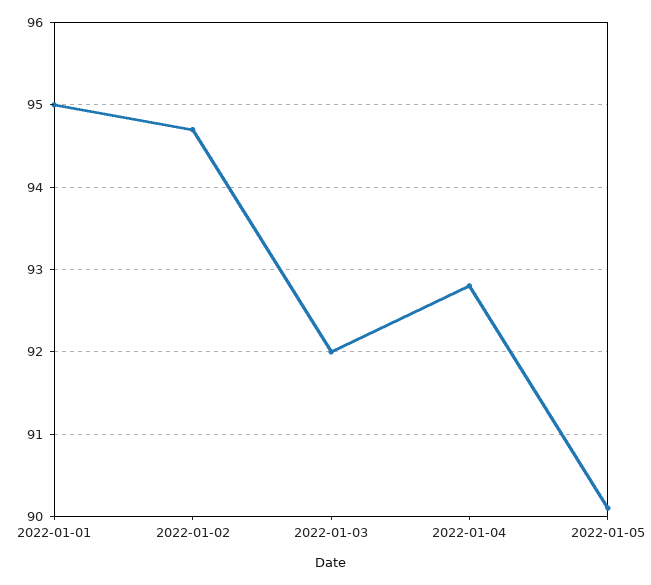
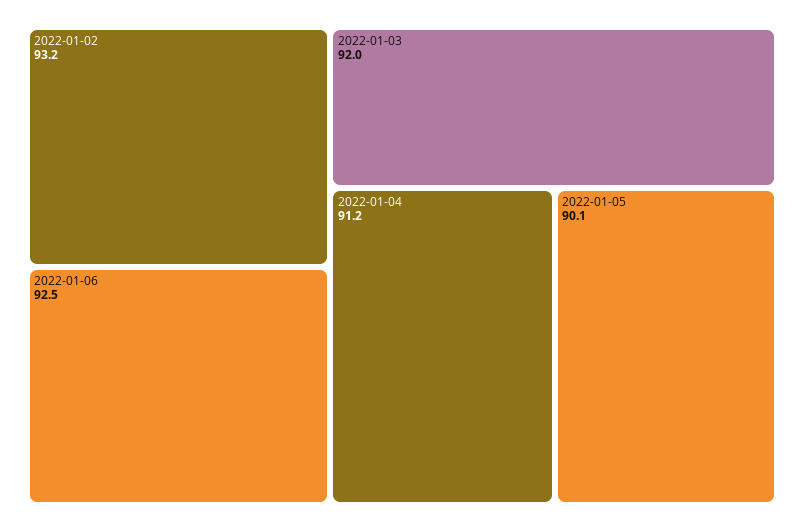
2022-01-01: 95 -> none
2022-01-02: 94.7 -> 93.2
2022-01-04: 92.8 -> 91.2
2022-01-06: none -> 92.5

